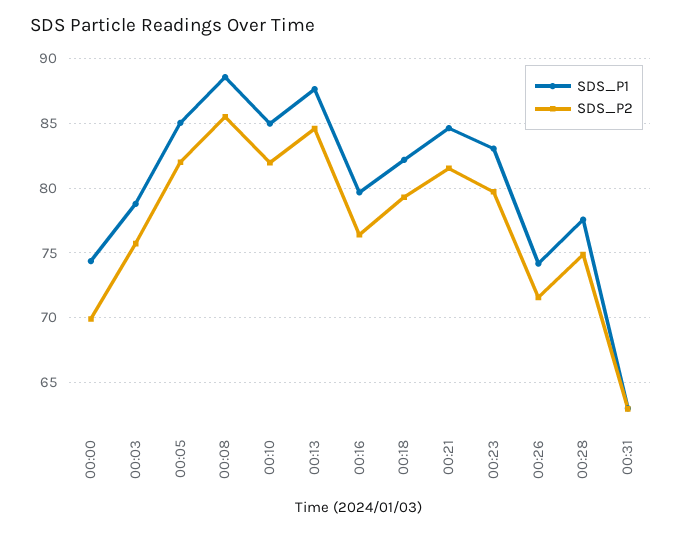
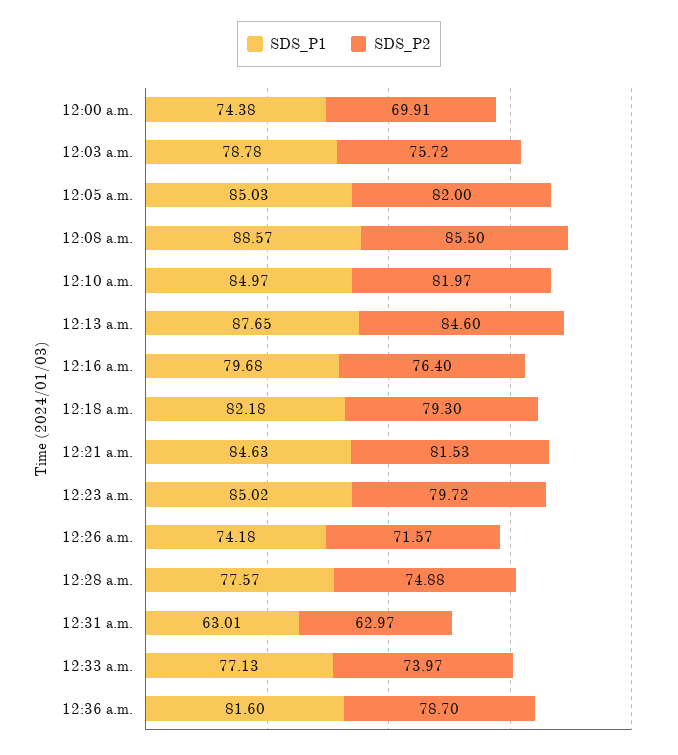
SDS_P1, 00:23: 83 -> 85.02
SDS_P1, 12:33 a.m.: none -> 77.13
SDS_P2, 12:33 a.m.: none -> 73.97
SDS_P1, 12:36 a.m.: none -> 81.6
SDS_P2, 12:36 a.m.: none -> 78.7

